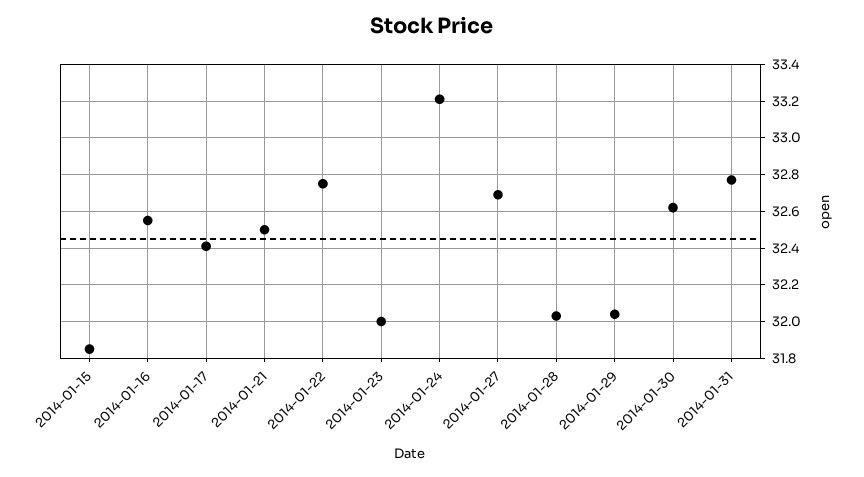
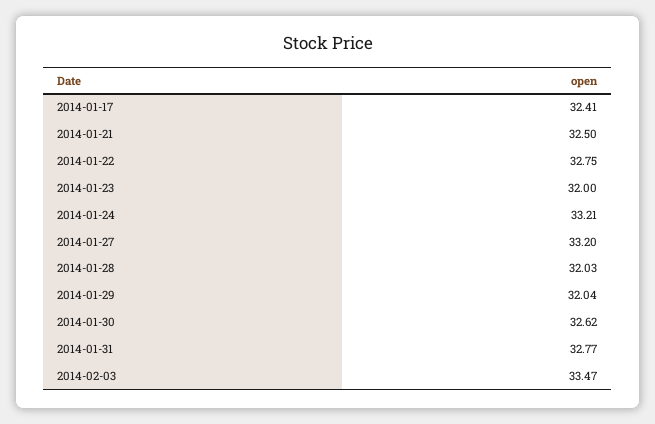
2014-01-15: 31.85 -> none
2014-01-16: 32.55 -> none
2014-01-27: 32.7 -> 33.2
2014-02-03: none -> 33.47

